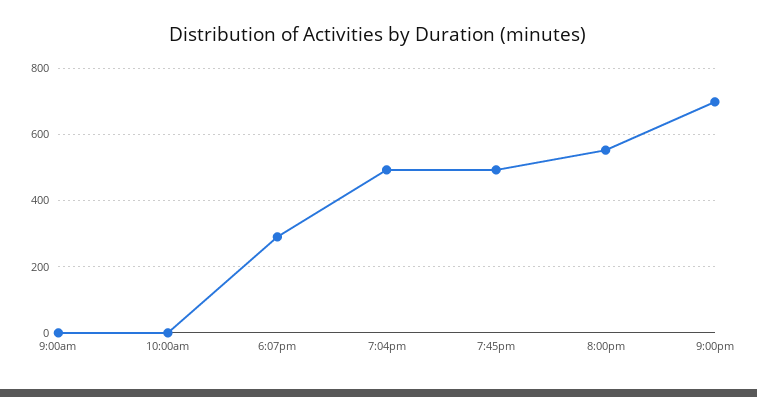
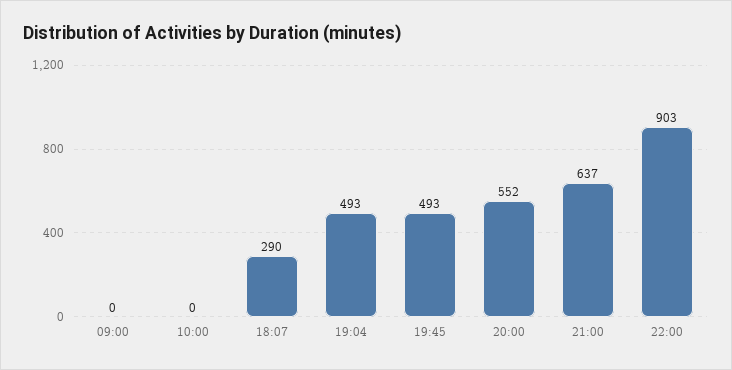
9:00pm: 700 -> 637
22:00: none -> 903

